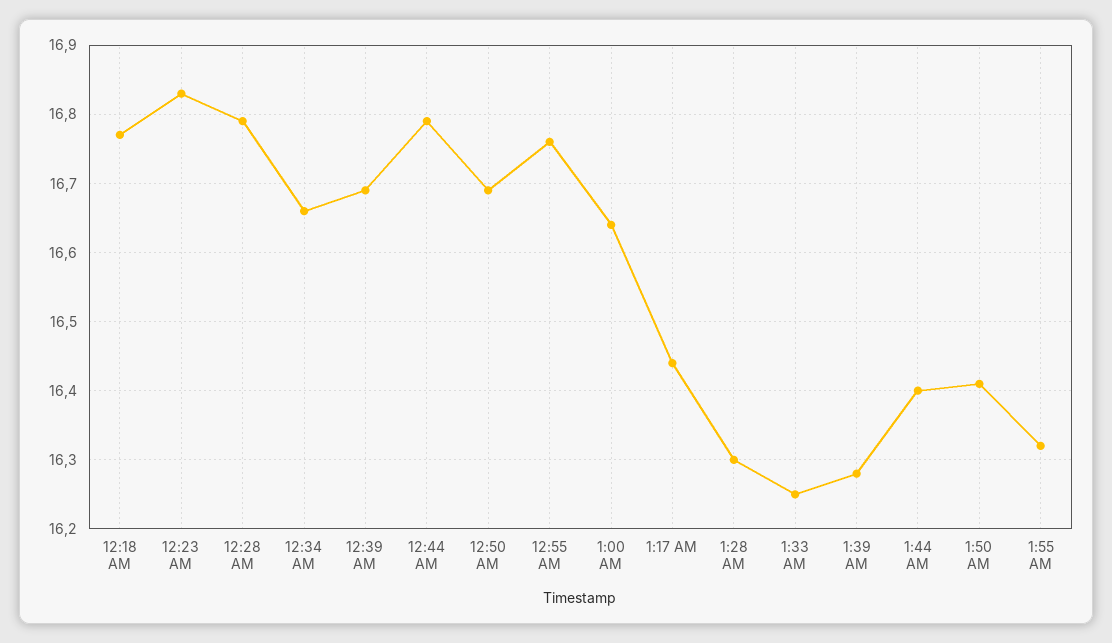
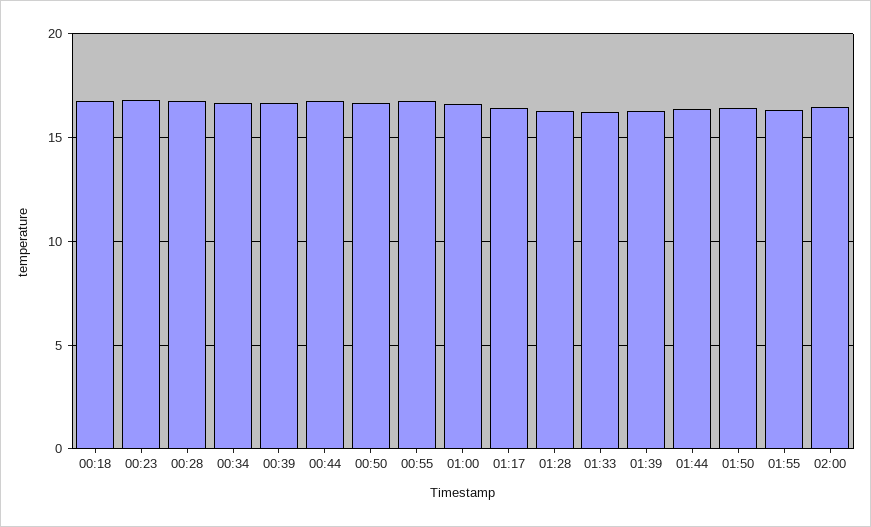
02:00: none -> 16.5

